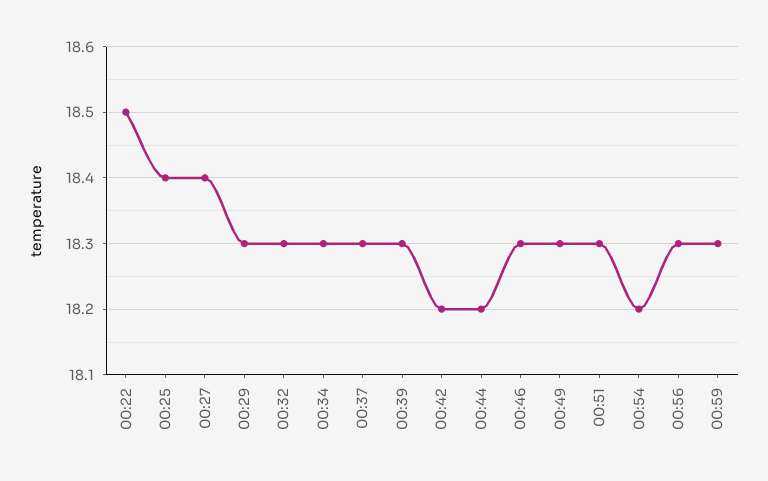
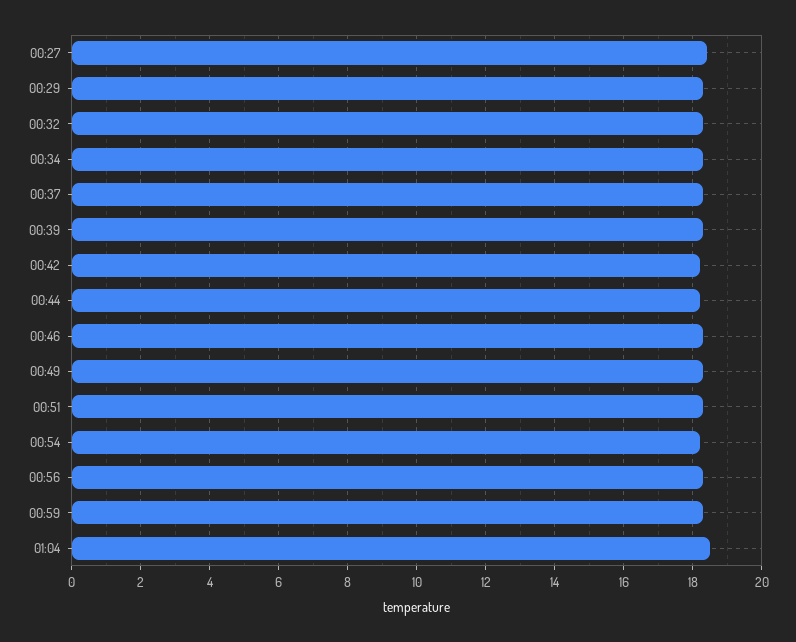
00:22: 18.5 -> none
00:25: 18.4 -> none
01:04: none -> 18.5

